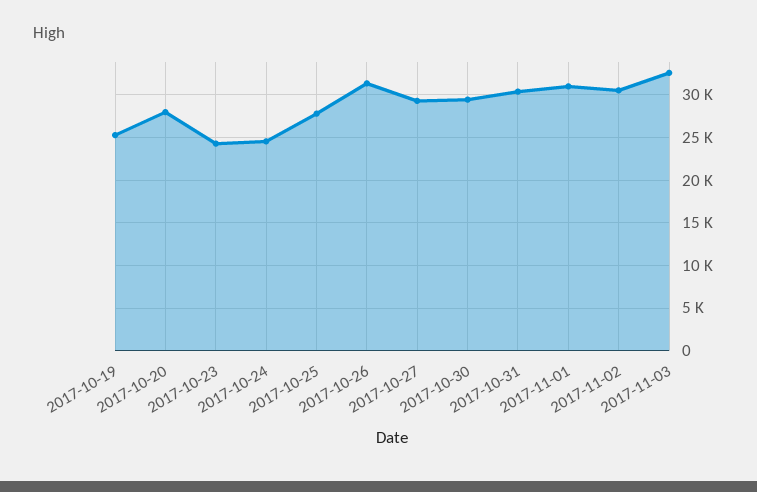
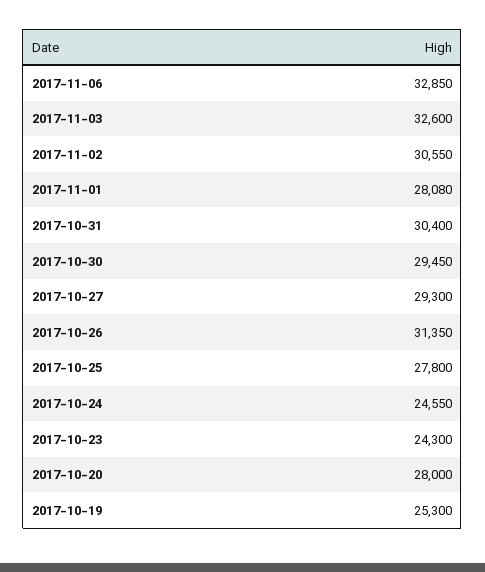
2017-11-01: 31000 -> 28080
2017-11-06: none -> 32850

